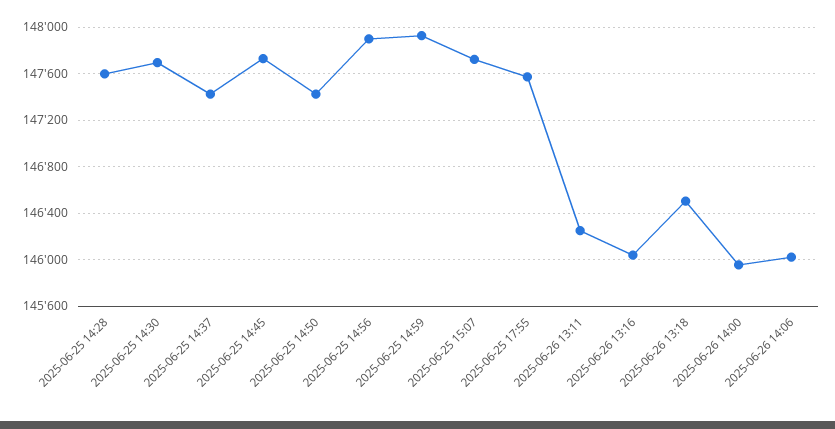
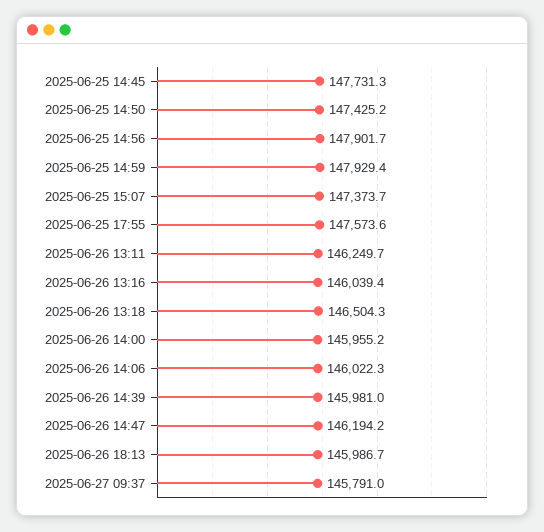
2025-06-25 14:28: 147600 -> none
2025-06-25 14:30: 147700 -> none
2025-06-25 14:37: 147400 -> none
2025-06-25 15:07: 147700 -> 147373.7
2025-06-26 14:39: none -> 145981
2025-06-26 14:47: none -> 146194.2
2025-06-26 18:13: none -> 145986.7
2025-06-27 09:37: none -> 145791

